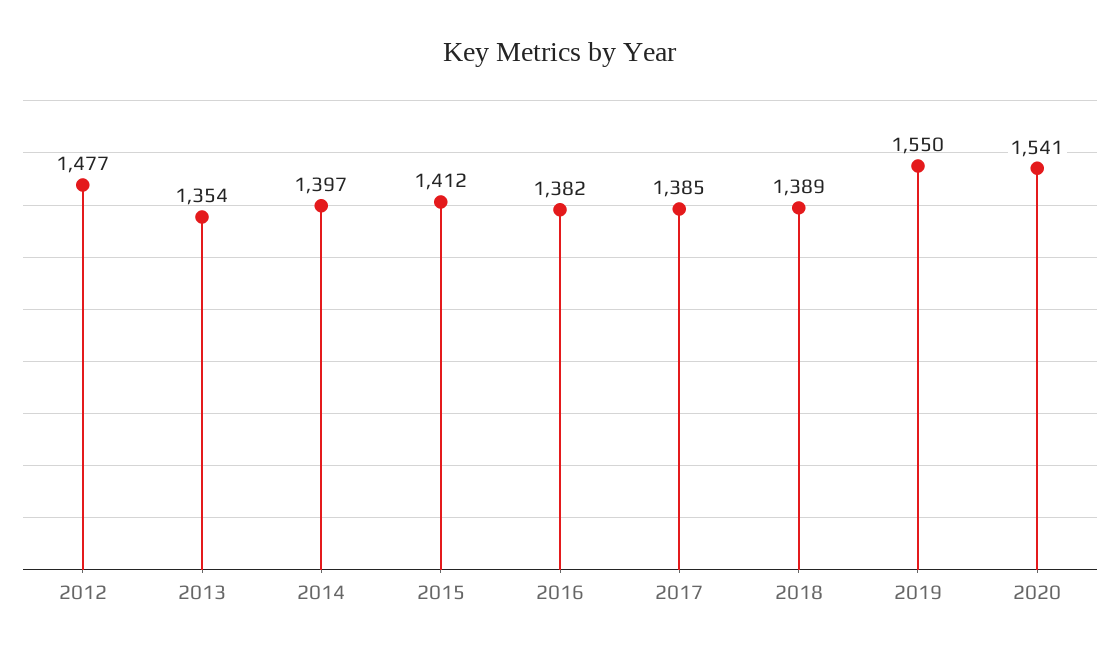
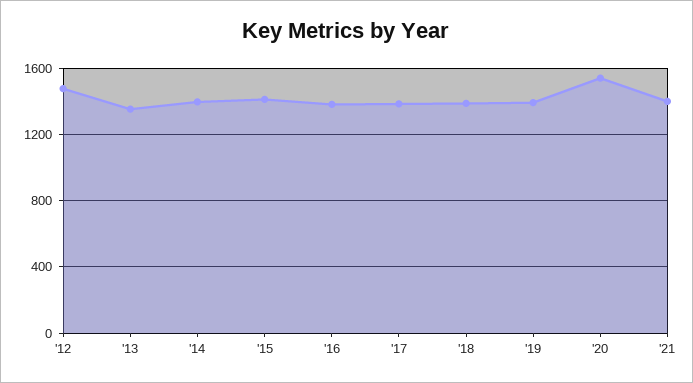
2019: 1550 -> 1400
'21: none -> 1400

